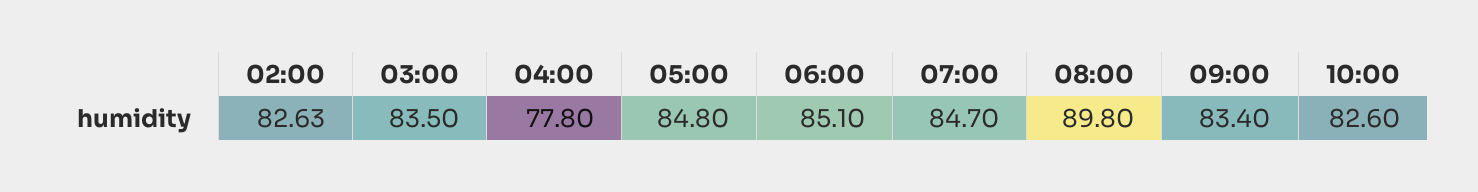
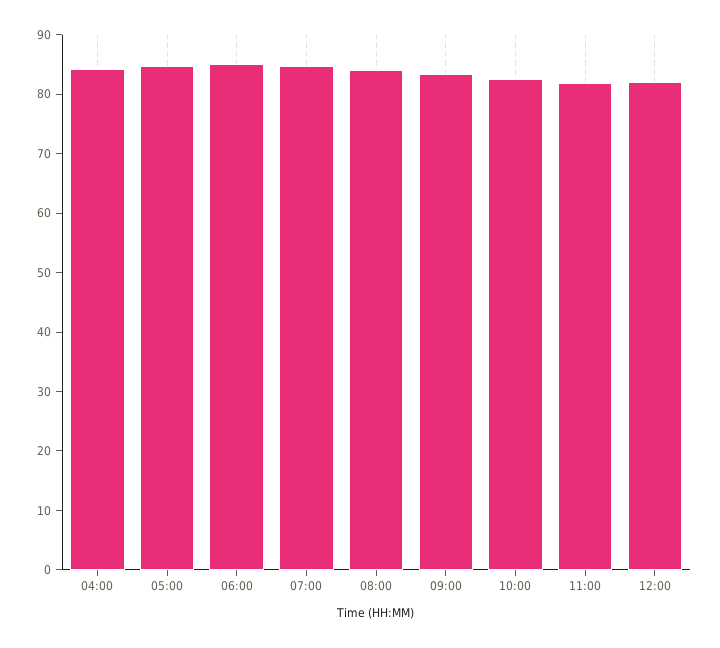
02:00: 82.63 -> none
03:00: 83.5 -> none
04:00: 77.8 -> 84
08:00: 89.8 -> 84
11:00: none -> 82
12:00: none -> 82

